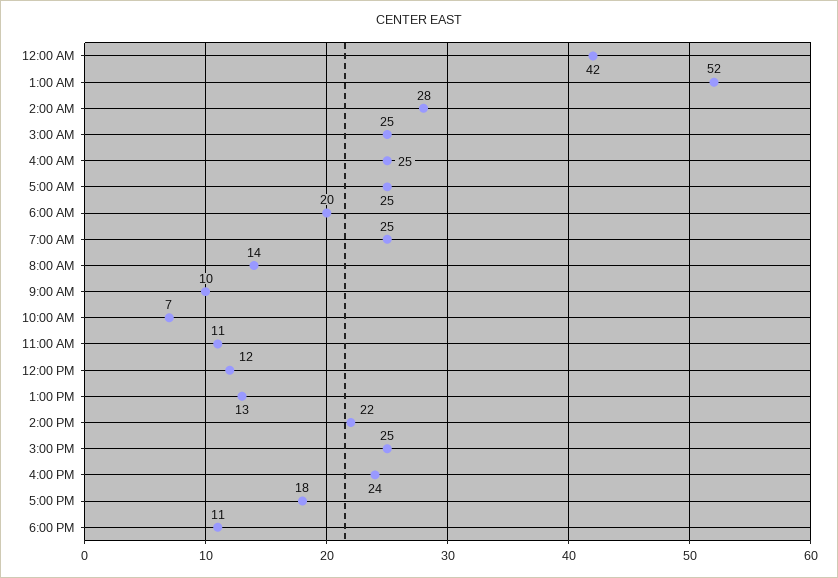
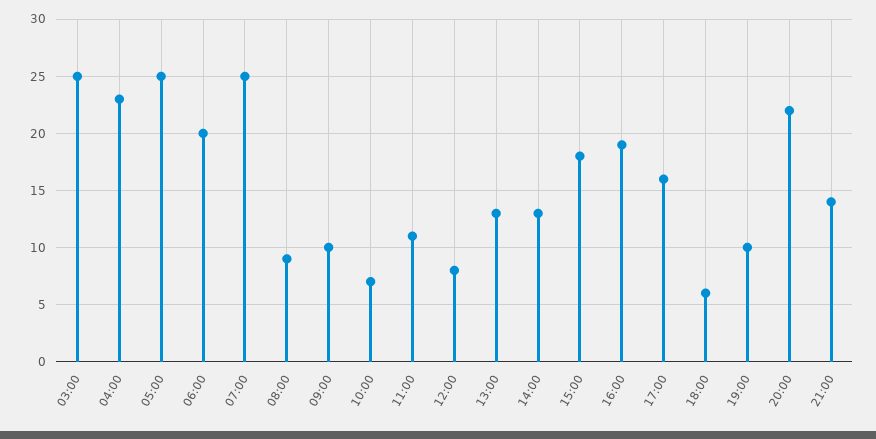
12:00 AM: 42 -> none
1:00 AM: 52 -> none
2:00 AM: 28 -> none
4:00 AM: 25 -> 23
8:00 AM: 14 -> 9
12:00 PM: 12 -> 8
2:00 PM: 22 -> 13
3:00 PM: 25 -> 18
4:00 PM: 24 -> 19
5:00 PM: 18 -> 16
6:00 PM: 11 -> 6
19:00: none -> 10
20:00: none -> 22
21:00: none -> 14

